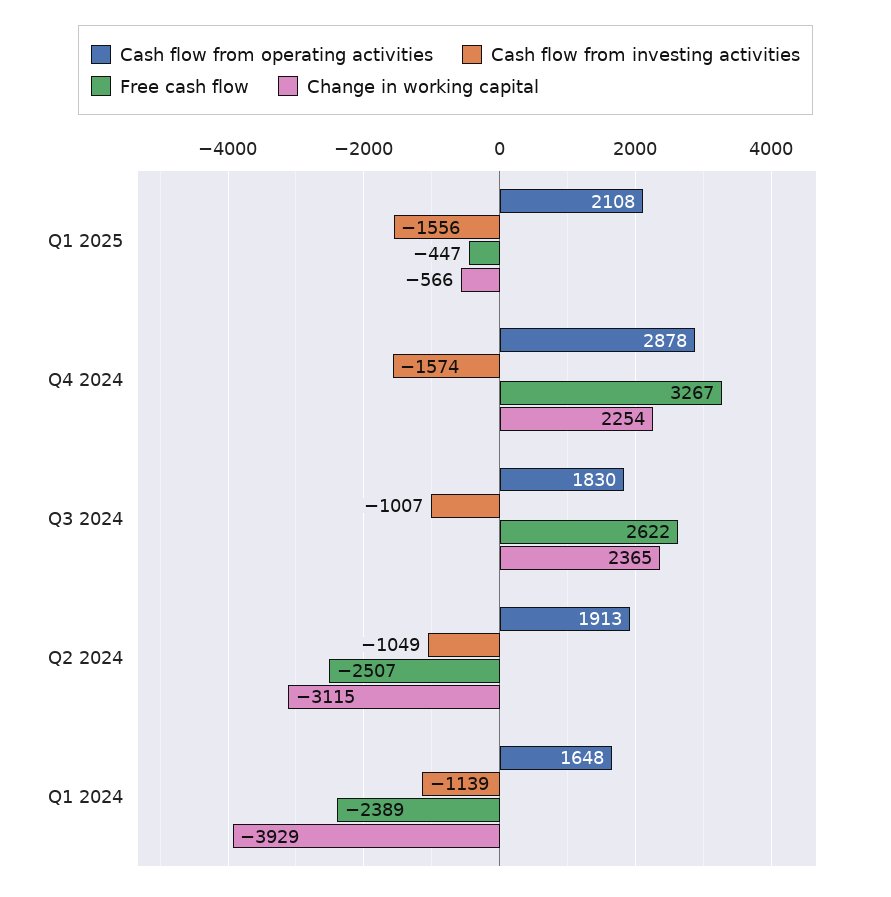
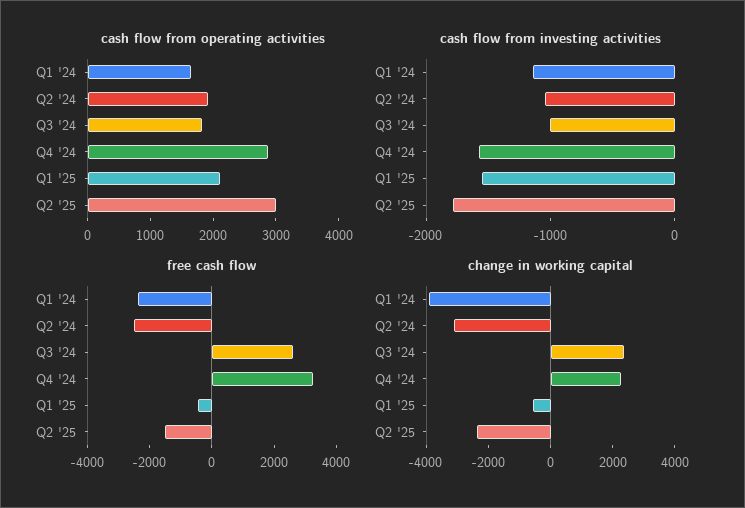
Cash flow from operating activities, Q2 '25: none -> 3000
Cash flow from investing activities, Q2 '25: none -> -1800
Free cash flow, Q2 '25: none -> -1500
Change in working capital, Q2 '25: none -> -2500

